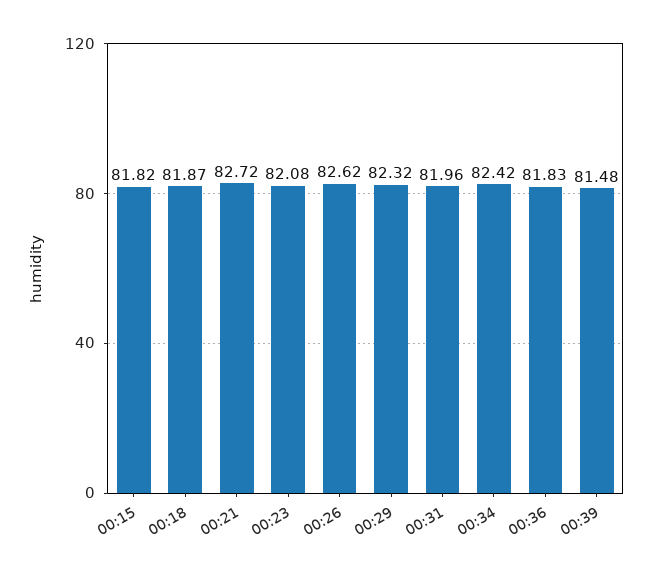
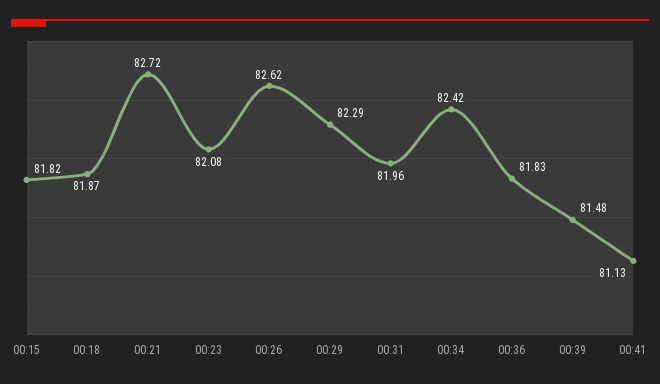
00:29: 82.32 -> 82.29
00:41: none -> 81.13

